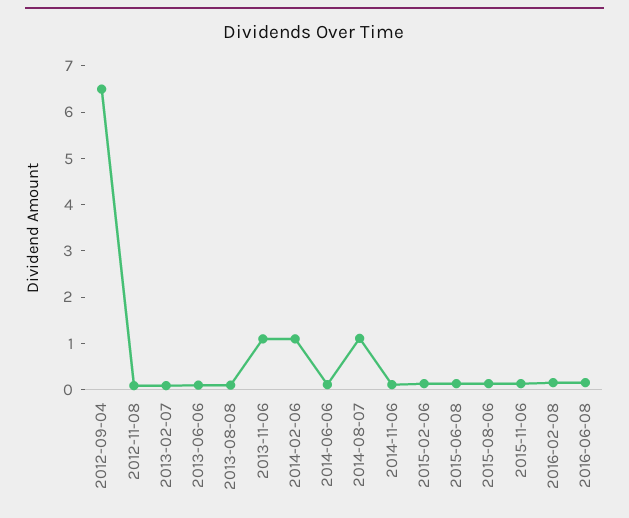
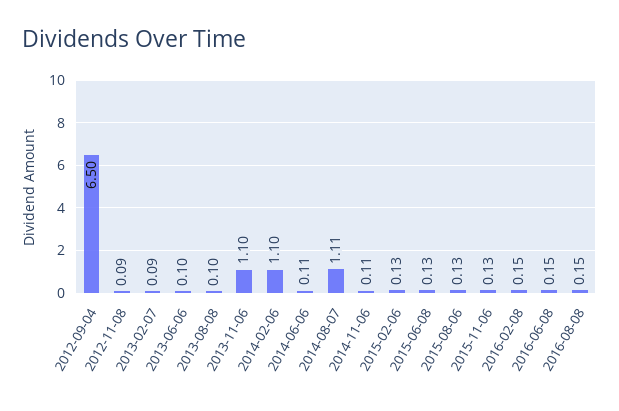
2016-08-08: none -> 0.15

